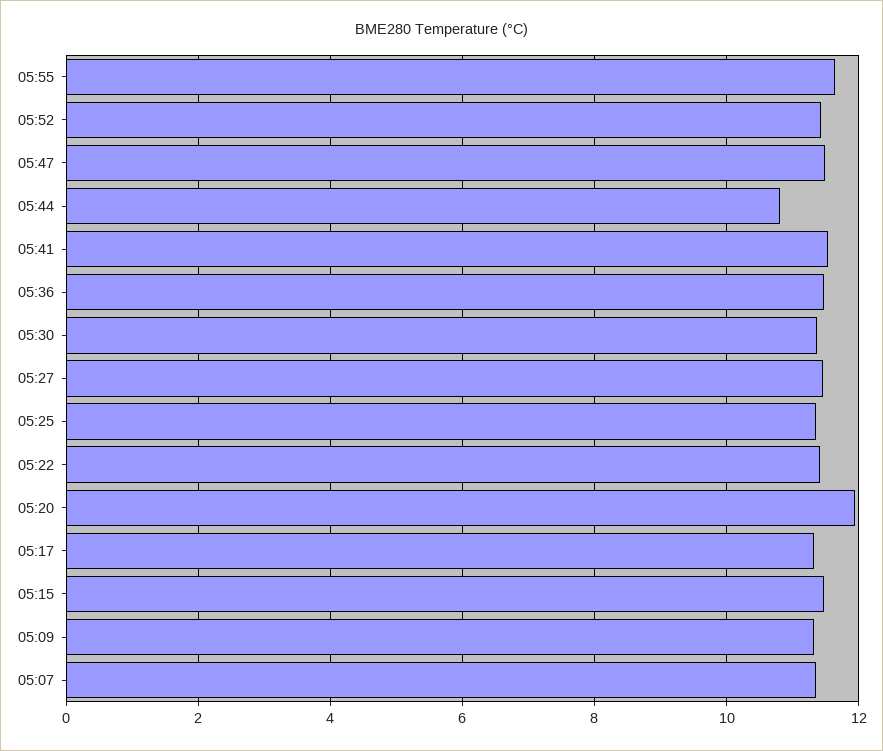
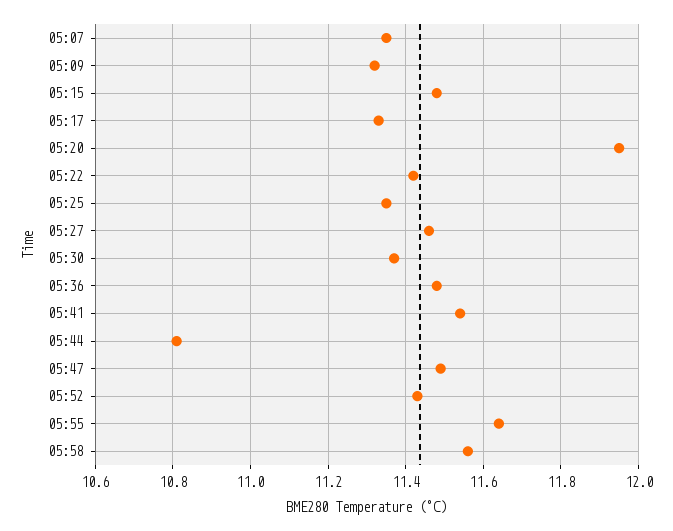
05:58: none -> 11.55

